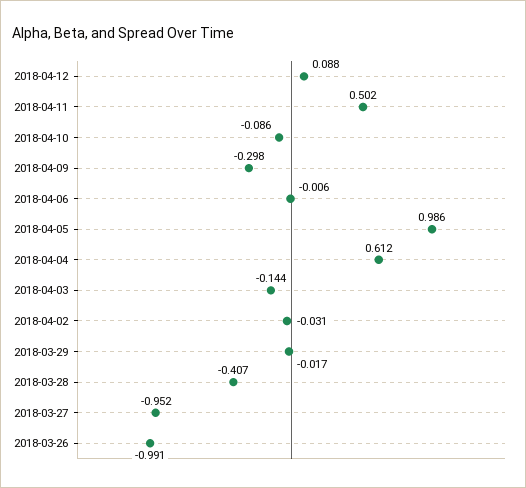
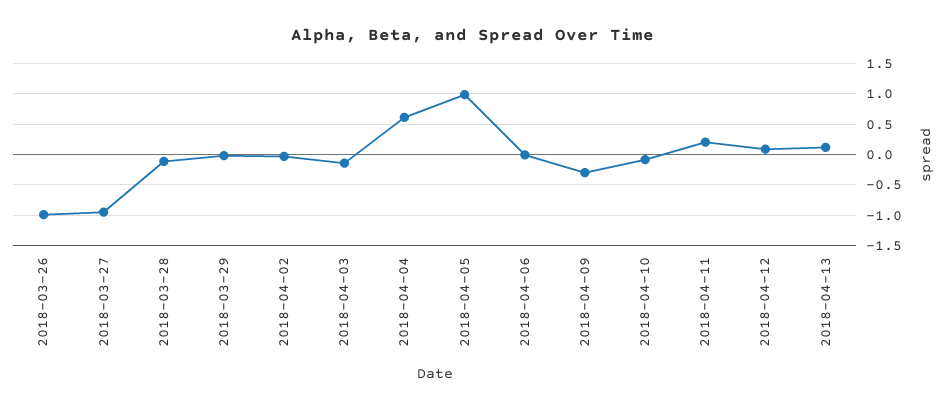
2018-04-11: 0.502 -> 0.2
2018-03-28: -0.407 -> -0.1
2018-04-13: none -> 0.1

